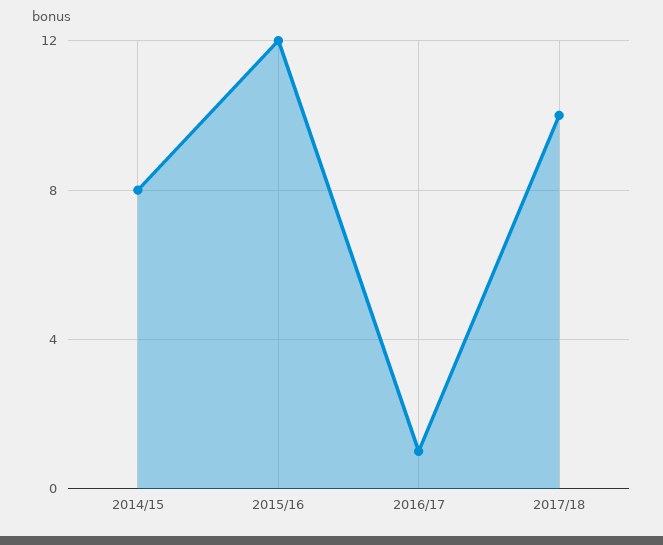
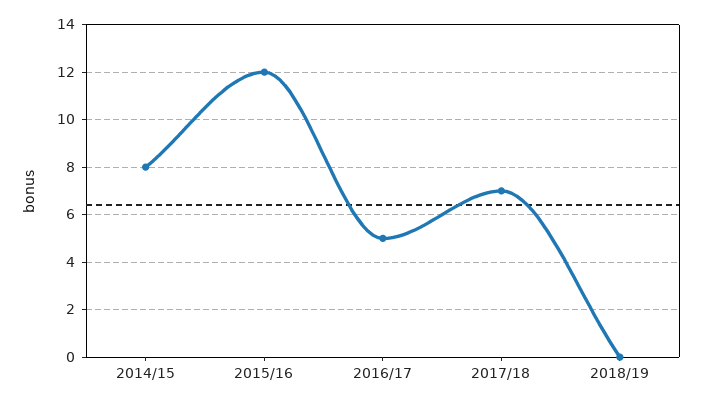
2016/17: 1 -> 5
2017/18: 10 -> 7
2018/19: none -> 0

